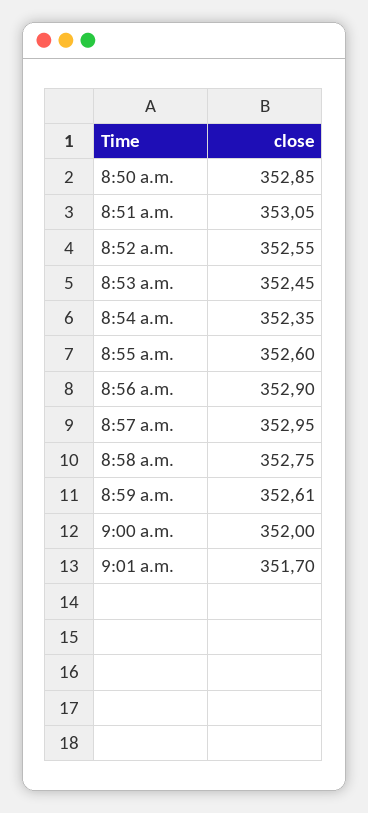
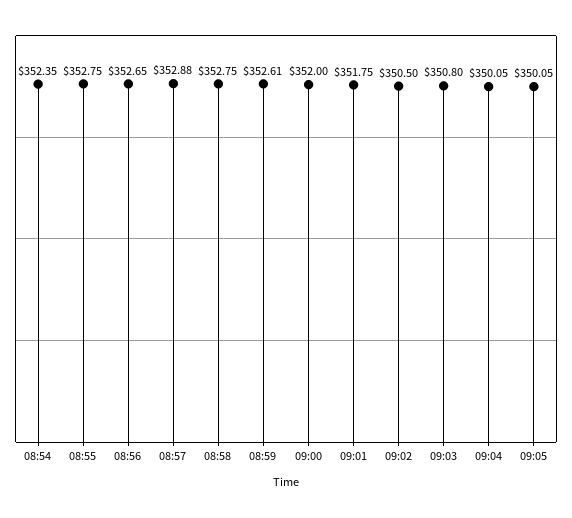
8:50 a.m.: 352.85 -> none
8:51 a.m.: 353.05 -> none
8:52 a.m.: 352.55 -> none
8:53 a.m.: 352.45 -> none
8:55 a.m.: 352.6 -> 352.75
8:56 a.m.: 352.9 -> 352.65
8:57 a.m.: 352.95 -> 352.88
9:01 a.m.: 351.7 -> 351.75
09:02: none -> 350.5
09:03: none -> 350.8
09:04: none -> 350.05
09:05: none -> 350.05

